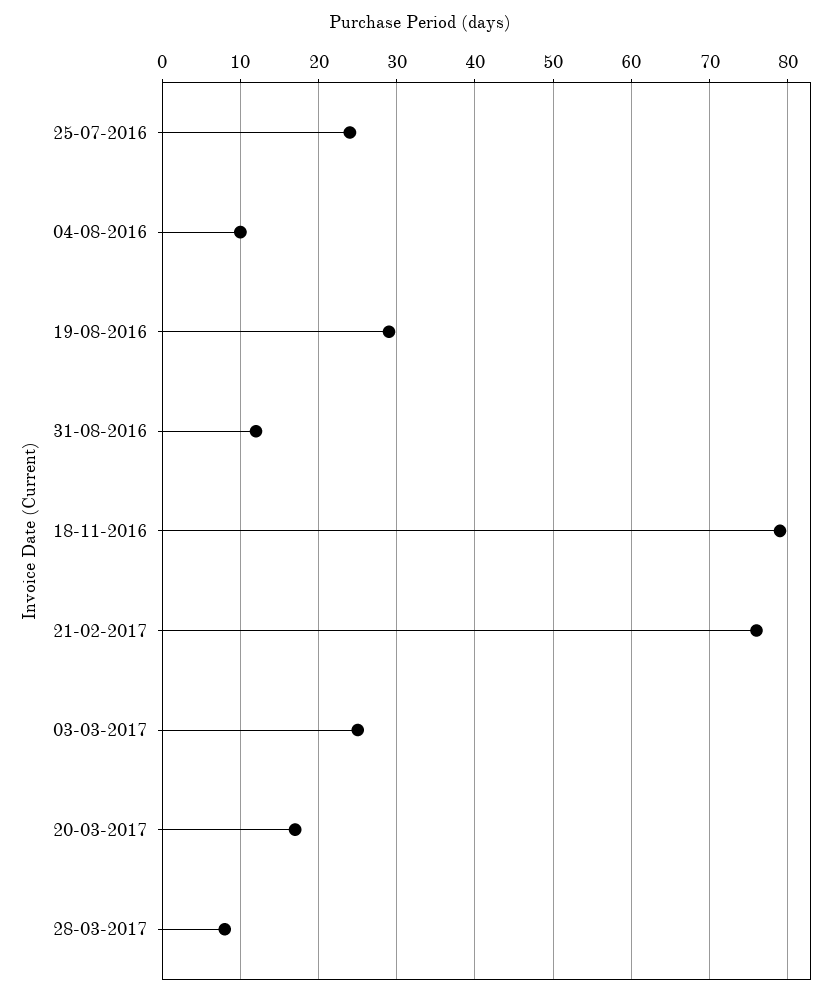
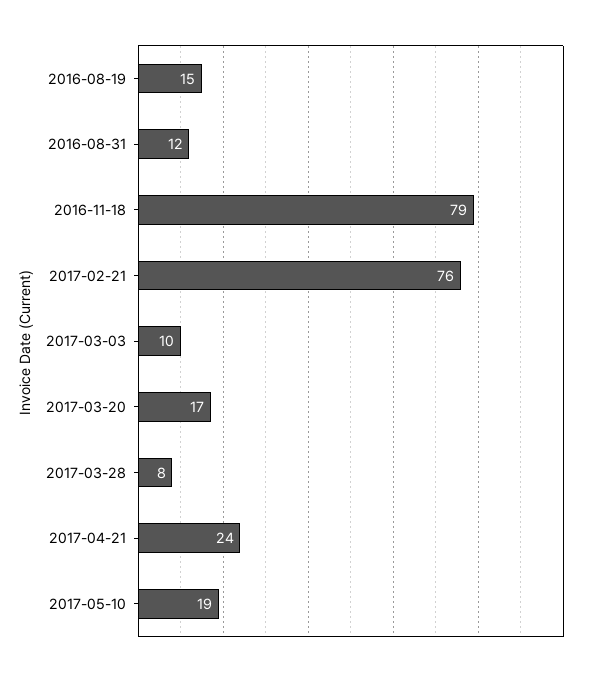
25-07-2016: 24 -> none
04-08-2016: 10 -> none
19-08-2016: 29 -> 15
03-03-2017: 25 -> 10
2017-04-21: none -> 24
2017-05-10: none -> 19

